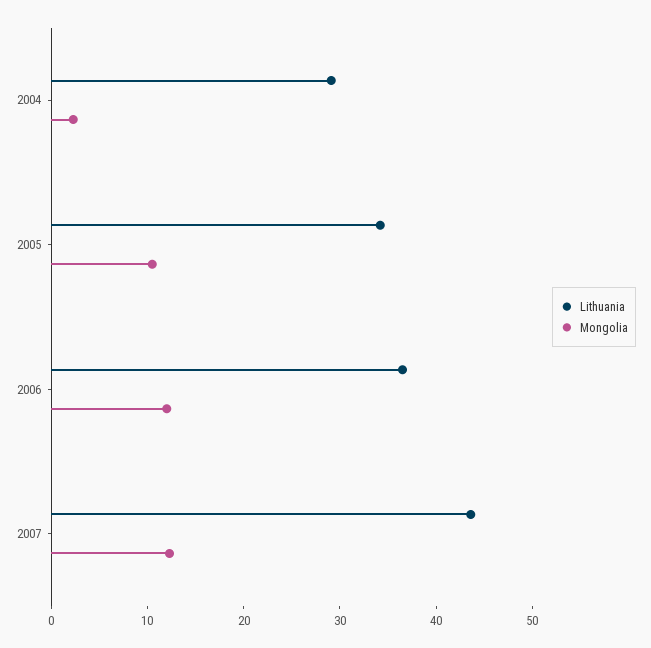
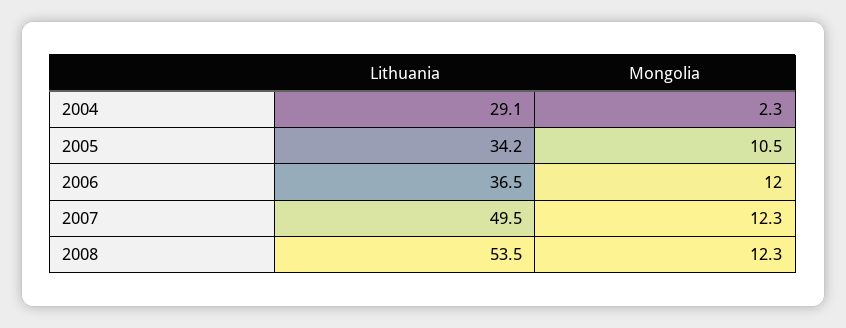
Lithuania, 2007: 44 -> 49.5
Lithuania, 2008: none -> 53.5
Mongolia, 2008: none -> 12.3

